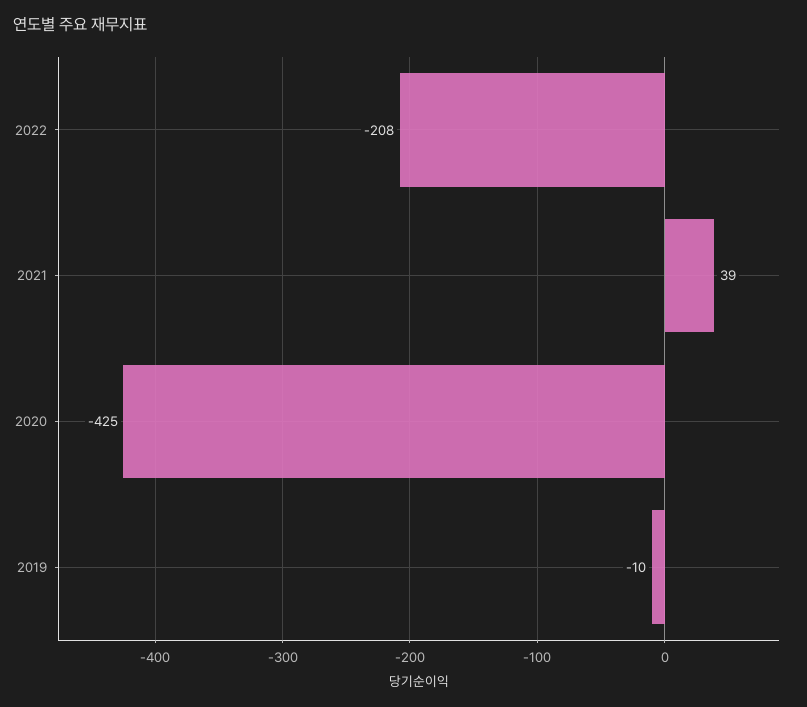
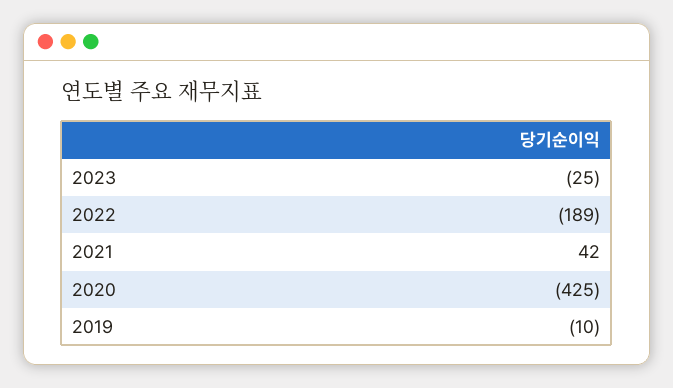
2022: -208 -> -189
2021: 39 -> 42
2023: none -> -25

